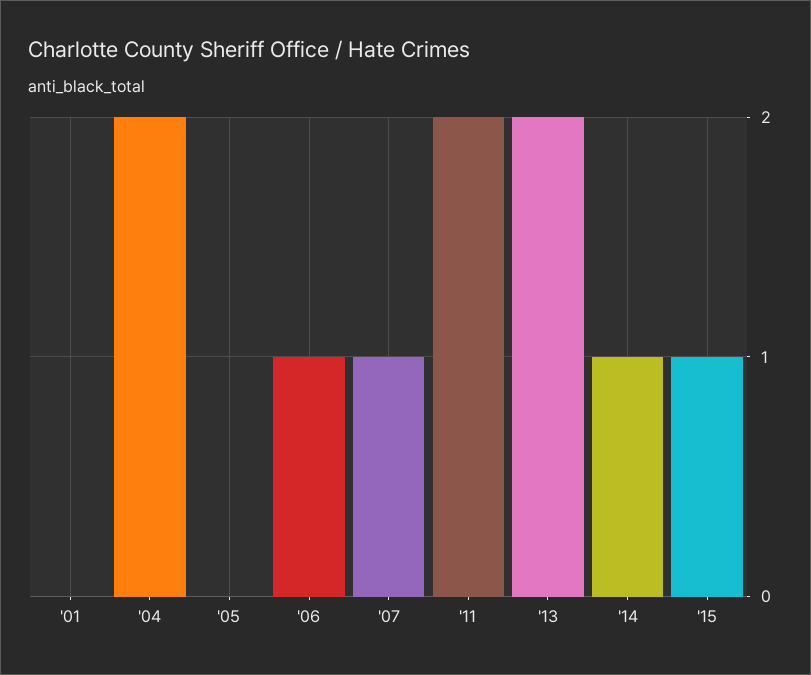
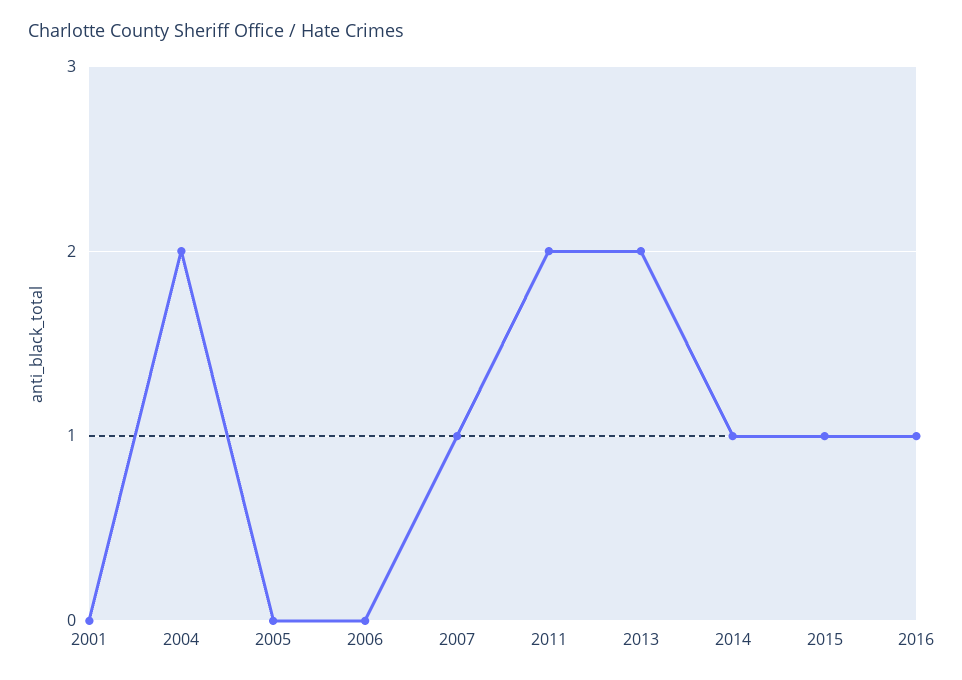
'06: 1 -> 0
2016: none -> 1

